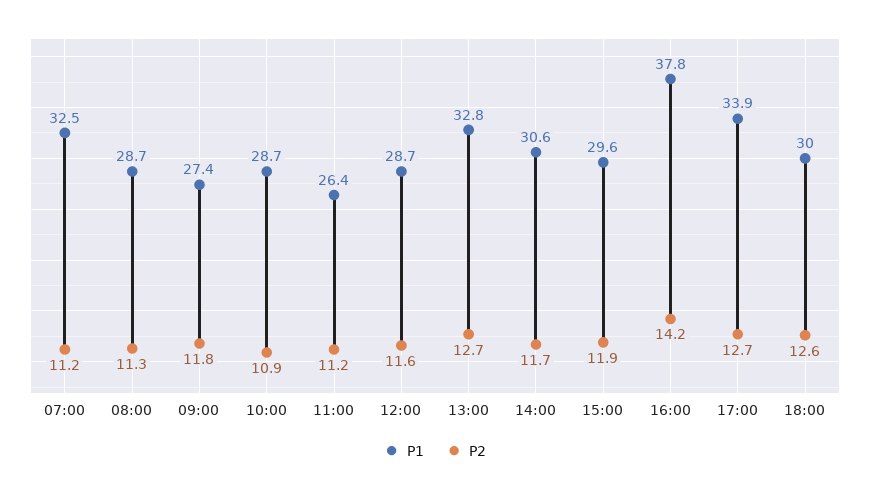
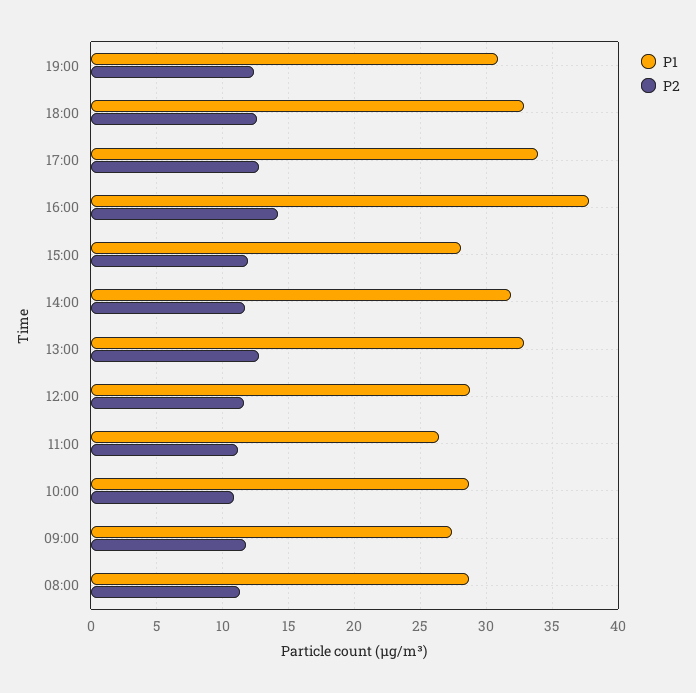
P1, 07:00: 32.5 -> none
P2, 07:00: 11.2 -> none
P1, 14:00: 30.6 -> 32
P1, 15:00: 29.6 -> 28
P1, 18:00: 30 -> 33
P1, 19:00: none -> 31
P2, 19:00: none -> 12.5

